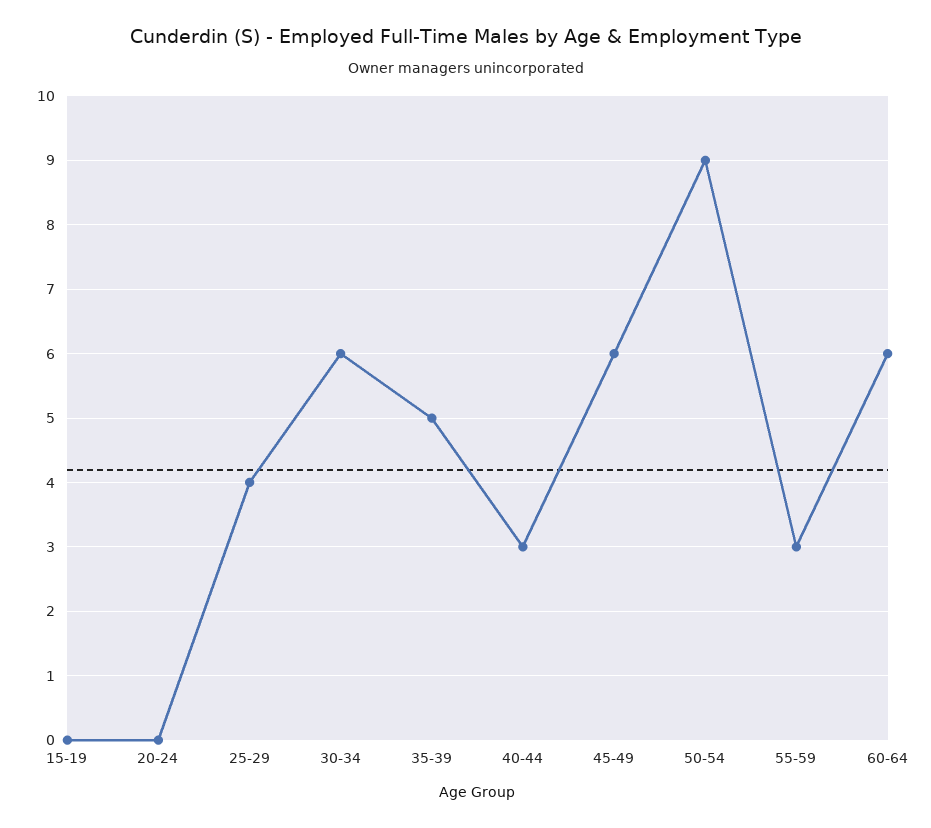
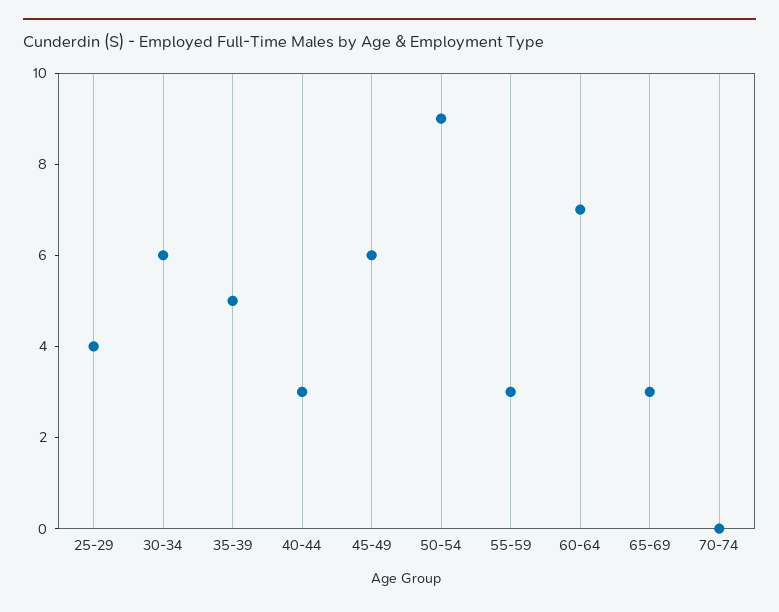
15-19: 0 -> none
20-24: 0 -> none
60-64: 6 -> 7
65-69: none -> 3
70-74: none -> 0

